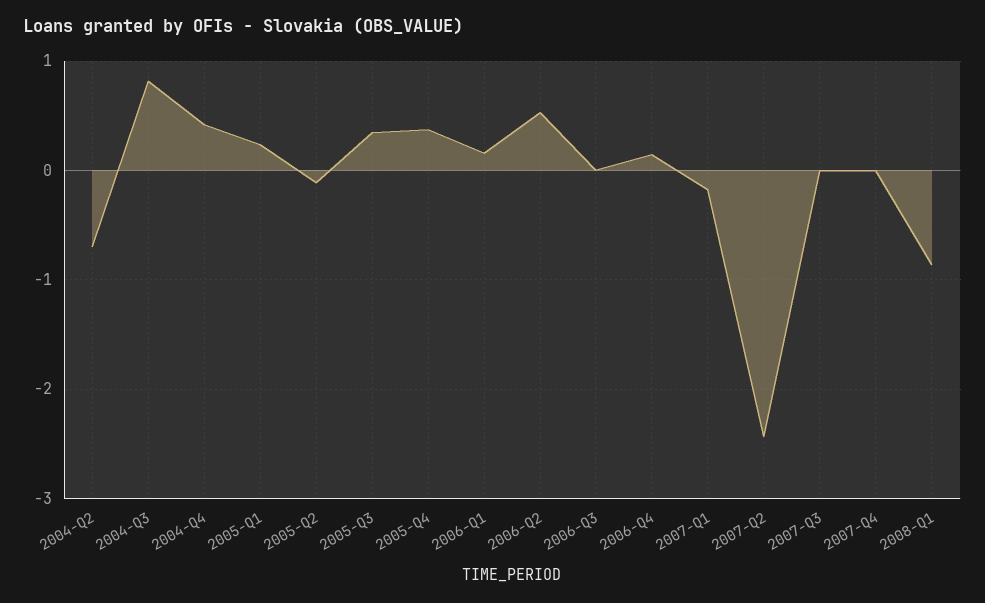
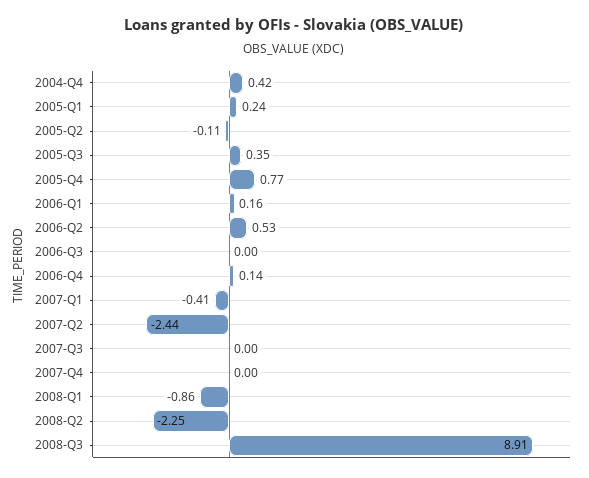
2004-Q2: -0.7 -> none
2004-Q3: 0.8 -> none
2005-Q4: 0.4 -> 0.77
2007-Q1: -0.2 -> -0.41
2008-Q2: none -> -2.25
2008-Q3: none -> 8.91

